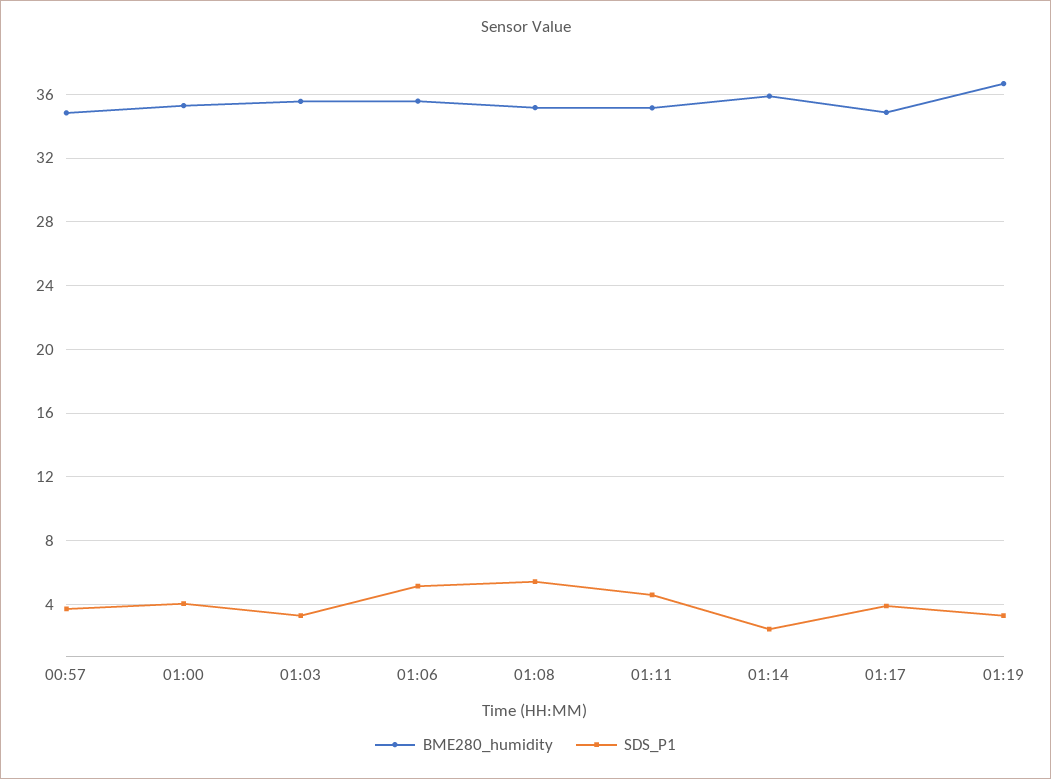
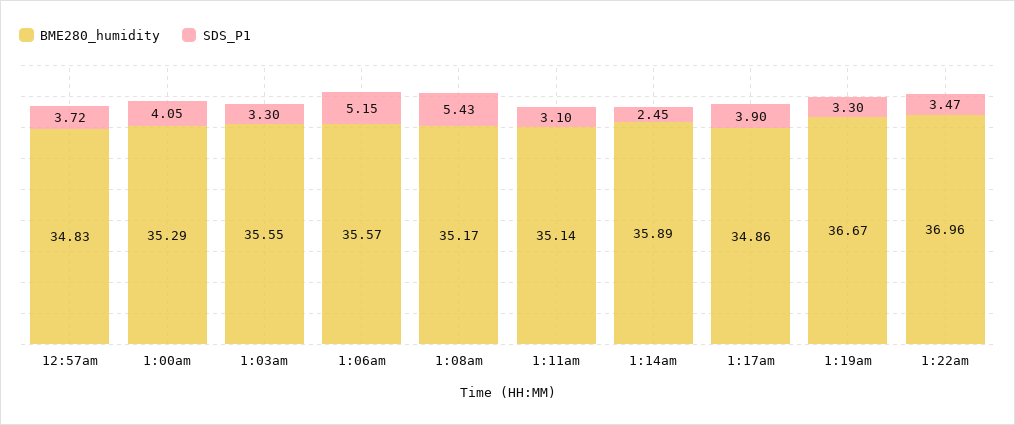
SDS_P1, 01:11: 4.5 -> 3.1
BME280_humidity, 1:22am: none -> 36.96
SDS_P1, 1:22am: none -> 3.47

